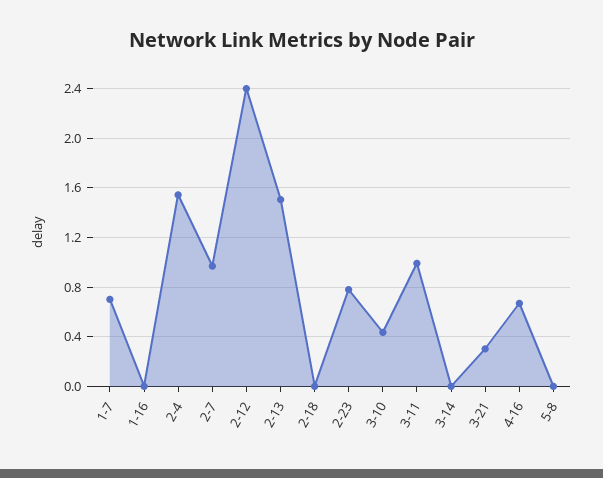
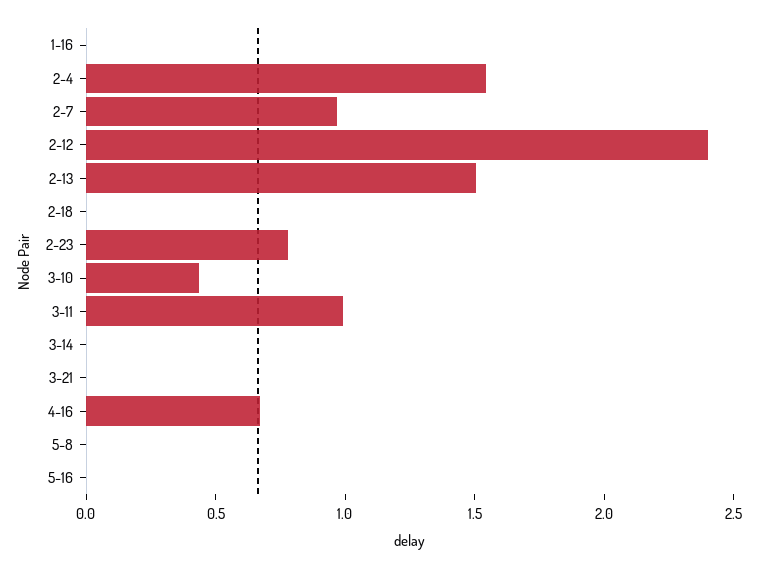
1-7: 0.7 -> none
3-21: 0.3 -> 0
5-16: none -> 0

